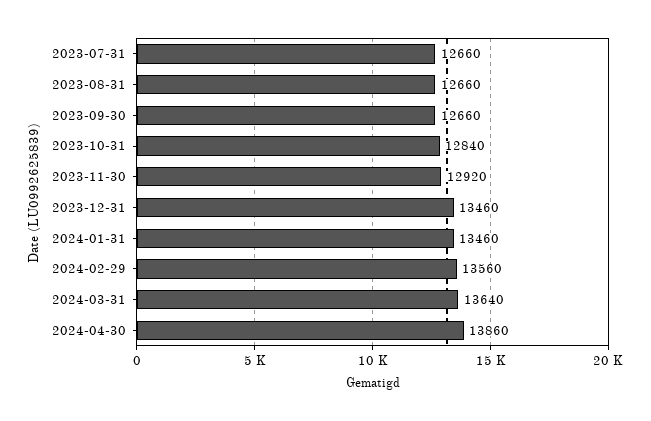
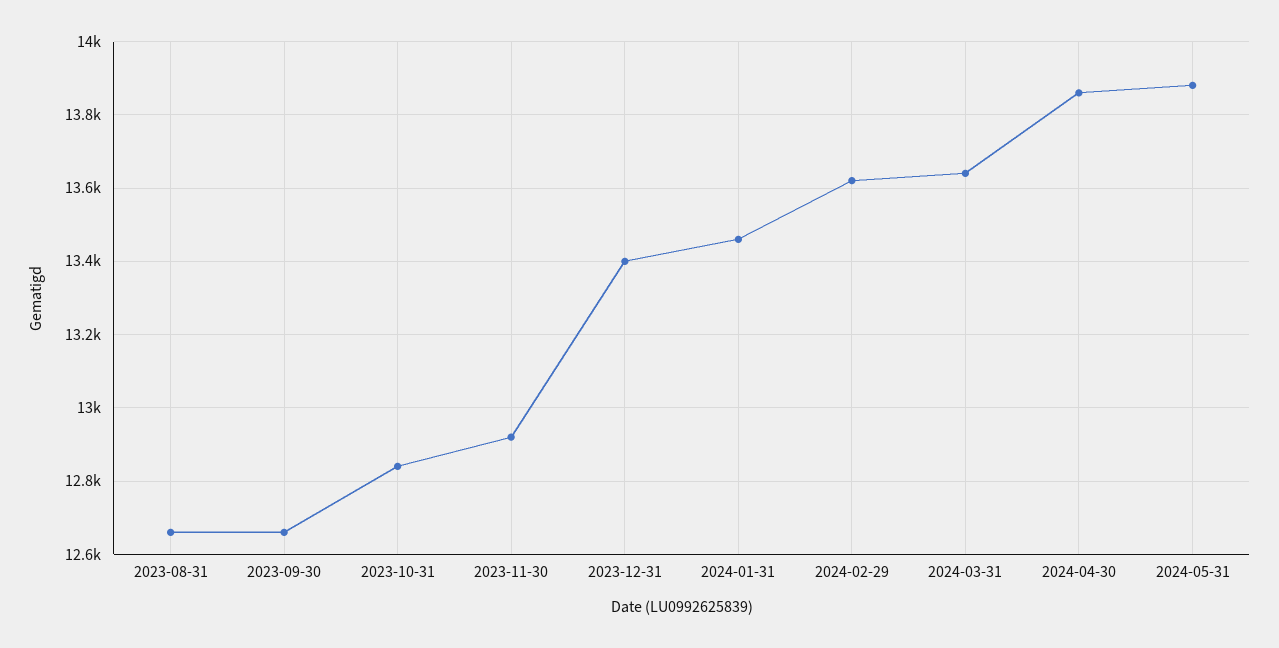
2023-07-31: 12660 -> none
2023-12-31: 13460 -> 13400
2024-02-29: 13560 -> 13620
2024-05-31: none -> 13880

